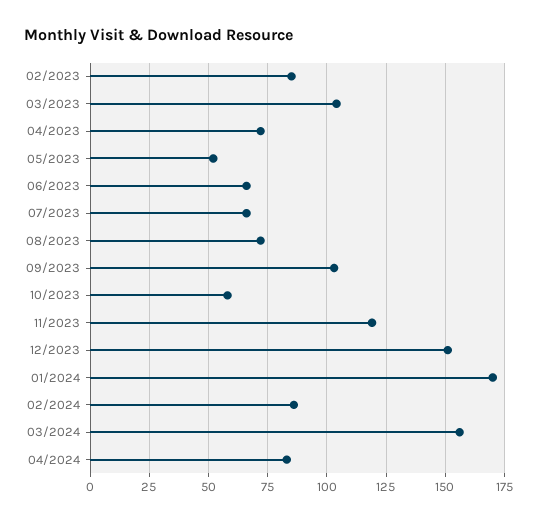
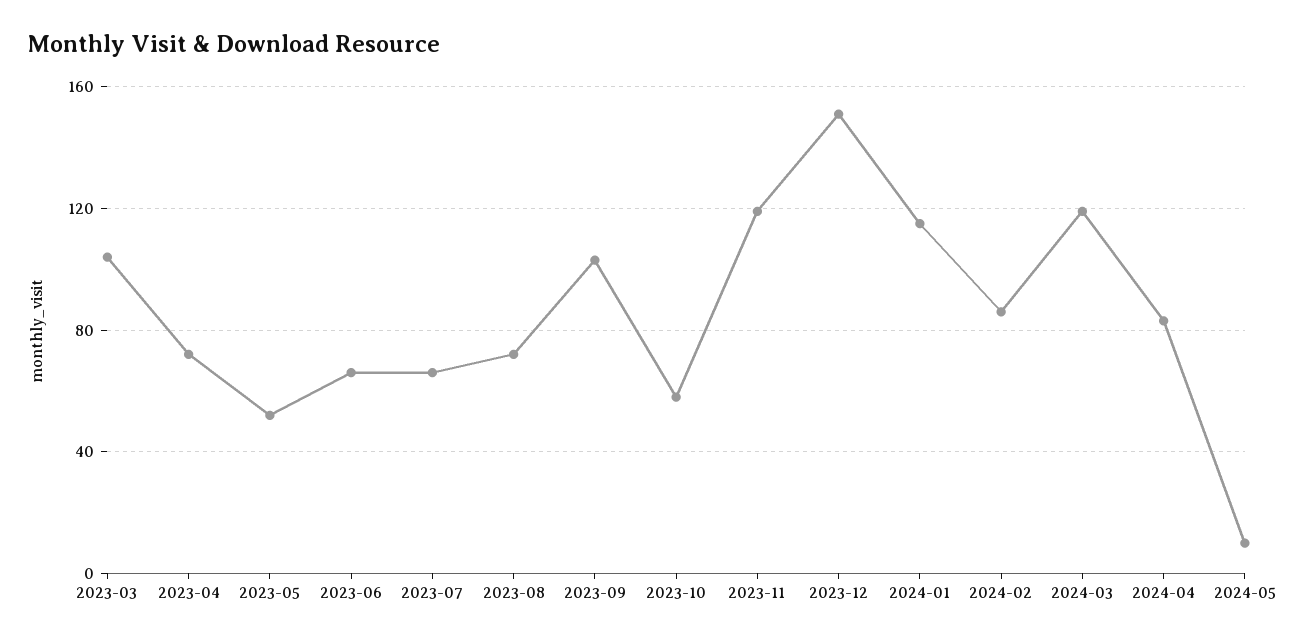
02/2023: 85 -> none
01/2024: 170 -> 115
03/2024: 155 -> 120
2024-05: none -> 10

